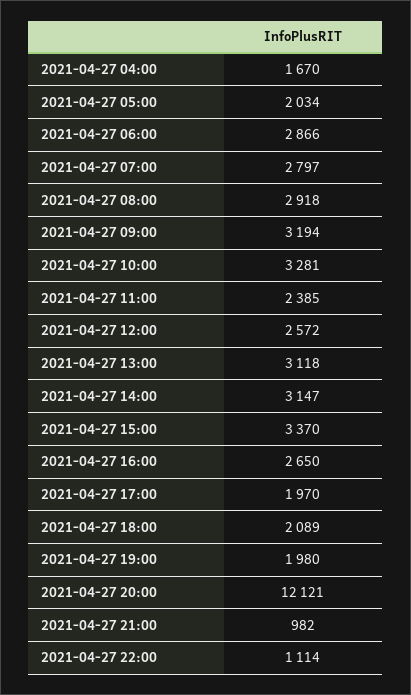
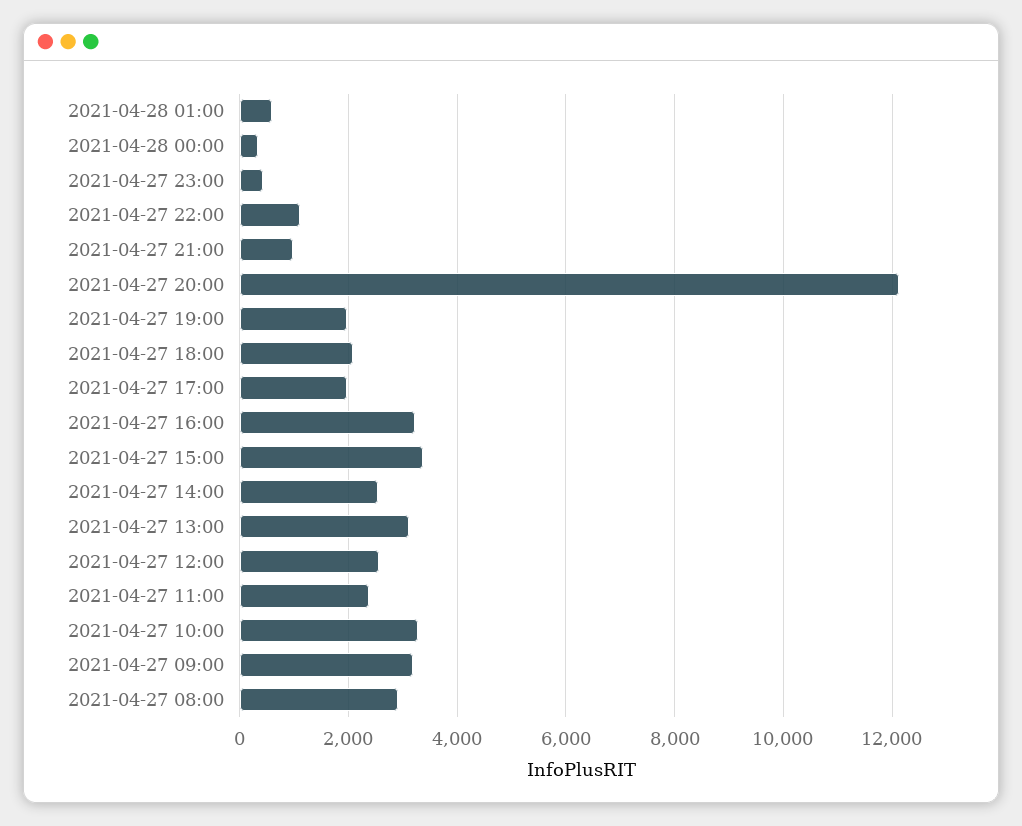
2021-04-27 04:00: 1670 -> none
2021-04-27 05:00: 2034 -> none
2021-04-27 06:00: 2866 -> none
2021-04-27 07:00: 2797 -> none
2021-04-27 14:00: 3147 -> 2600
2021-04-27 16:00: 2650 -> 3200
2021-04-28 01:00: none -> 600
2021-04-28 00:00: none -> 400
2021-04-27 23:00: none -> 400

